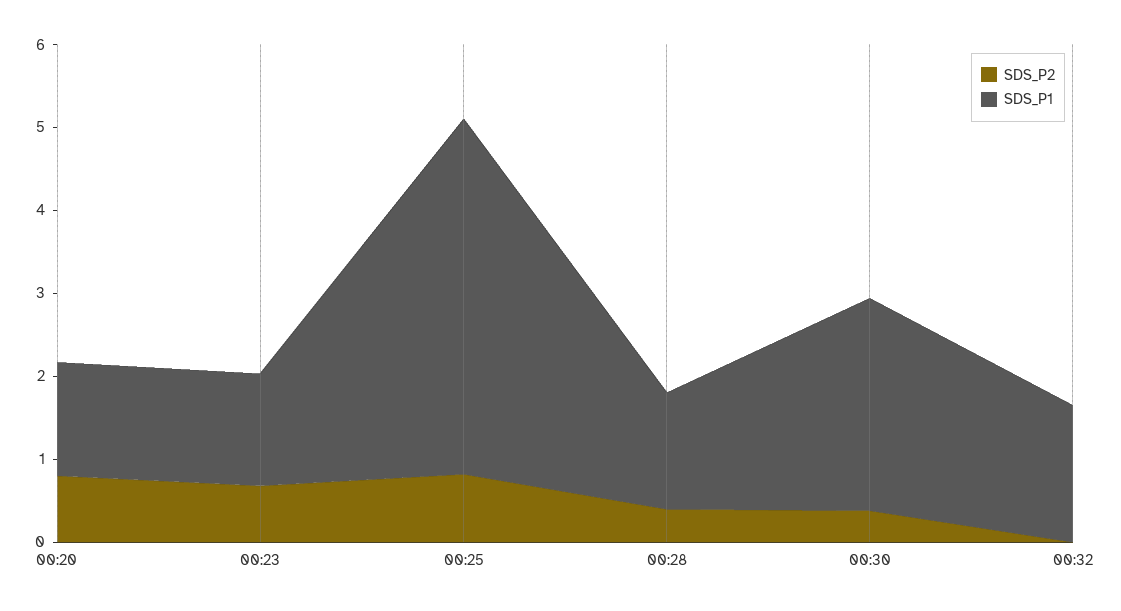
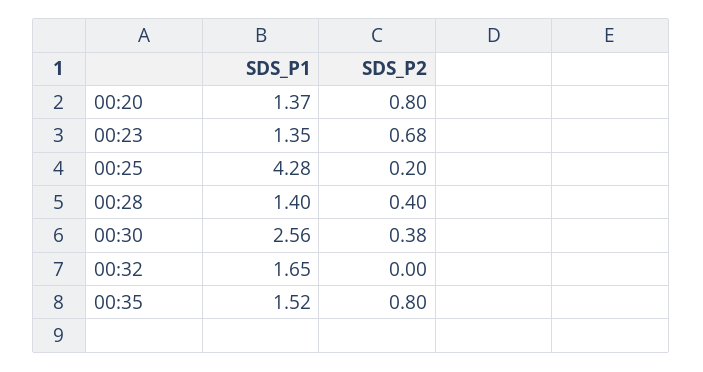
SDS_P2, 00:25: 0.8 -> 0.2
SDS_P1, 00:35: none -> 1.52
SDS_P2, 00:35: none -> 0.8

